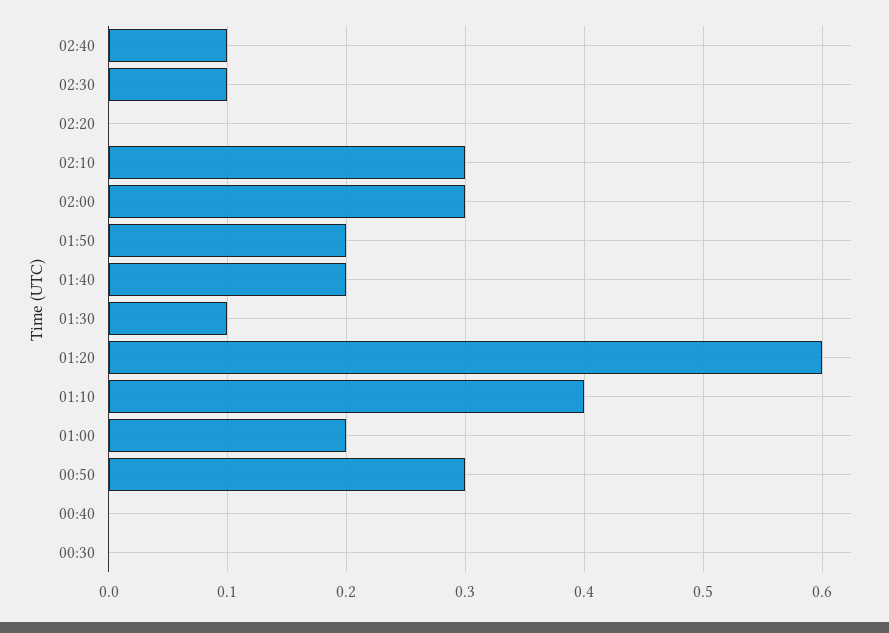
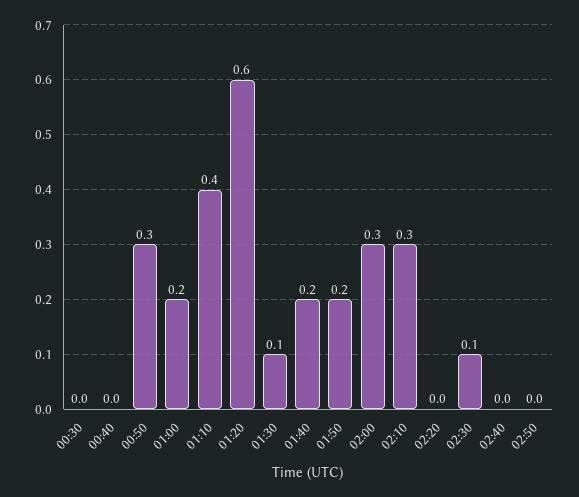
02:40: 0.1 -> 0
02:50: none -> 0

